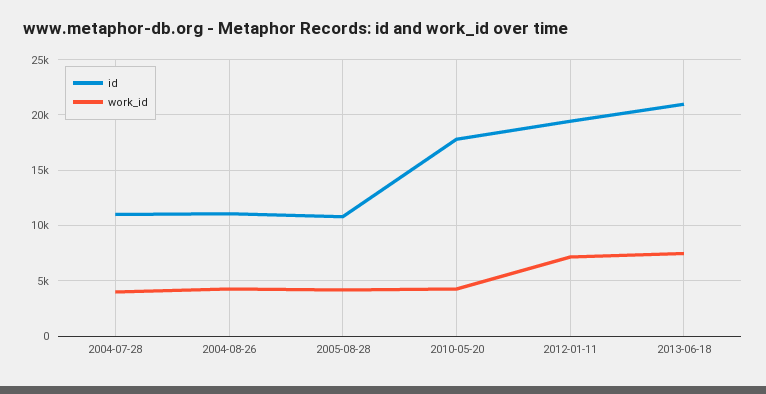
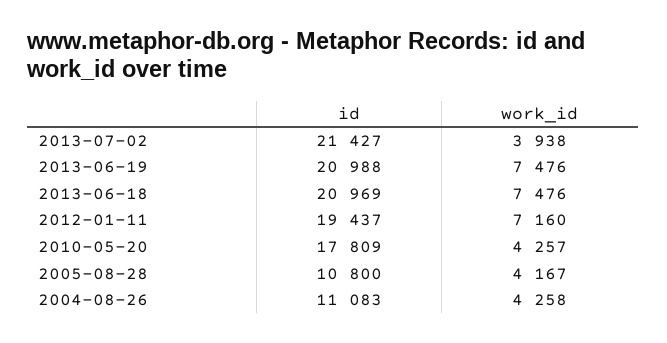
id, 2004-07-28: 11000 -> none
work_id, 2004-07-28: 4000 -> none
id, 2013-07-02: none -> 21427
work_id, 2013-07-02: none -> 3938
id, 2013-06-19: none -> 20988
work_id, 2013-06-19: none -> 7476

